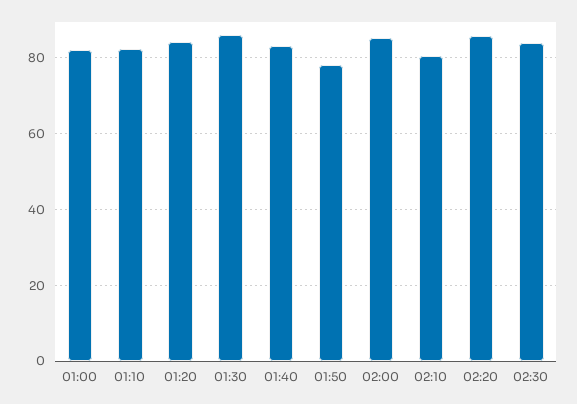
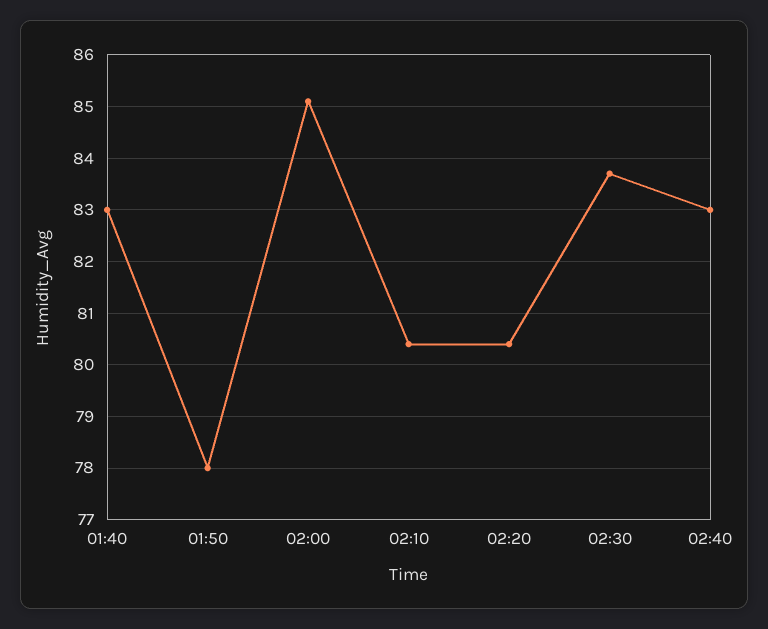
01:00: 82 -> none
01:10: 82 -> none
01:20: 84 -> none
01:30: 86 -> none
02:20: 86 -> 80.5
02:40: none -> 83

